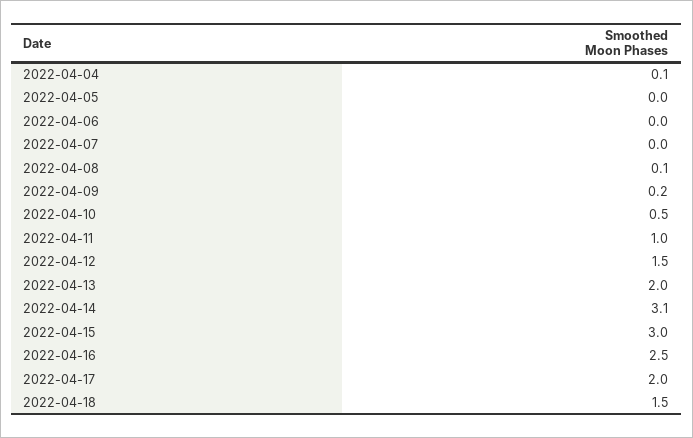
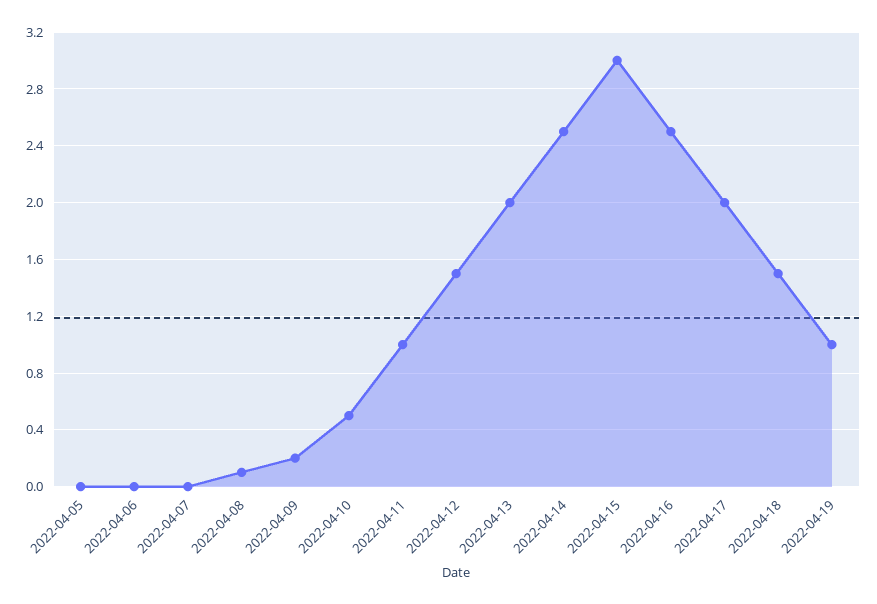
2022-04-04: 0.1 -> none
2022-04-14: 3.1 -> 2.5
2022-04-19: none -> 1

